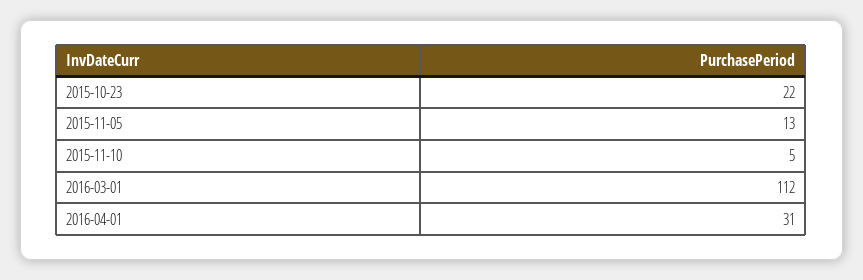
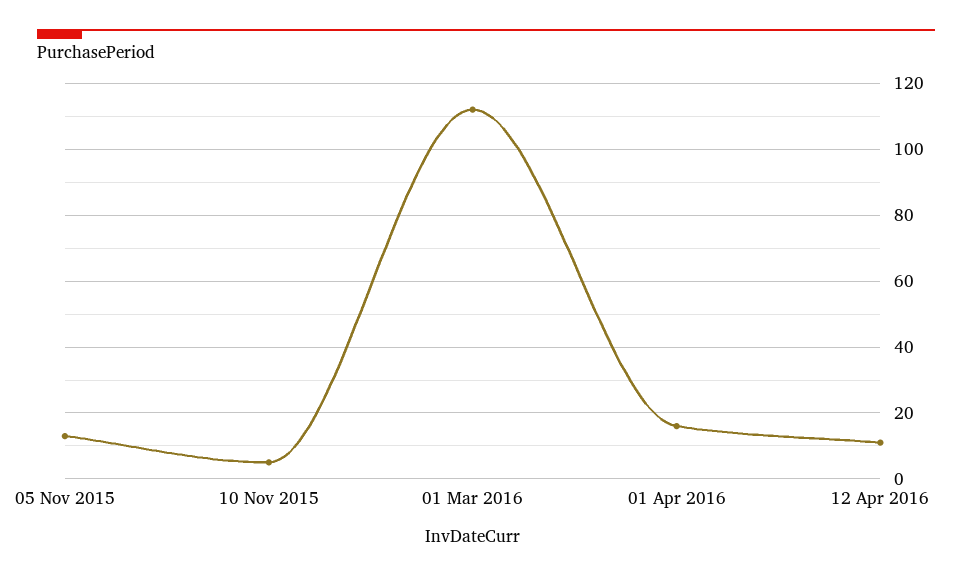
2015-10-23: 22 -> none
2016-04-01: 31 -> 15
12 Apr 2016: none -> 10

